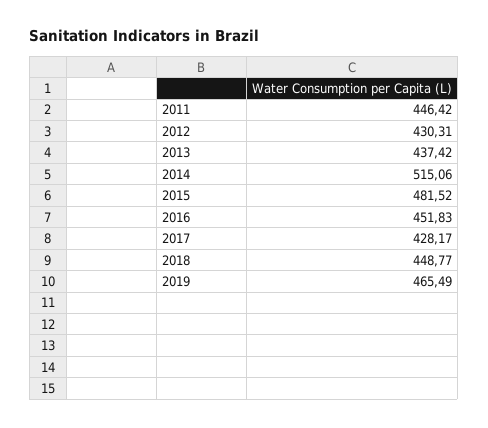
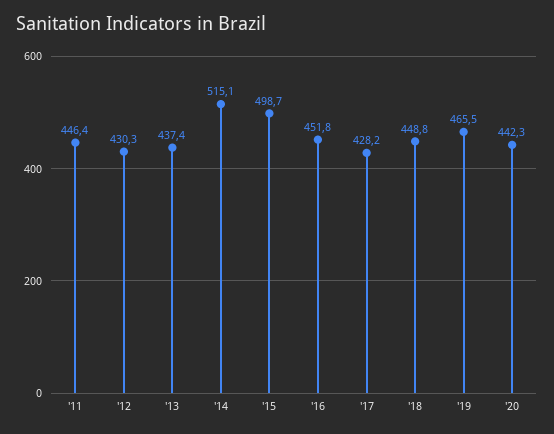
2015: 481.52 -> 498.7
'20: none -> 442.3

